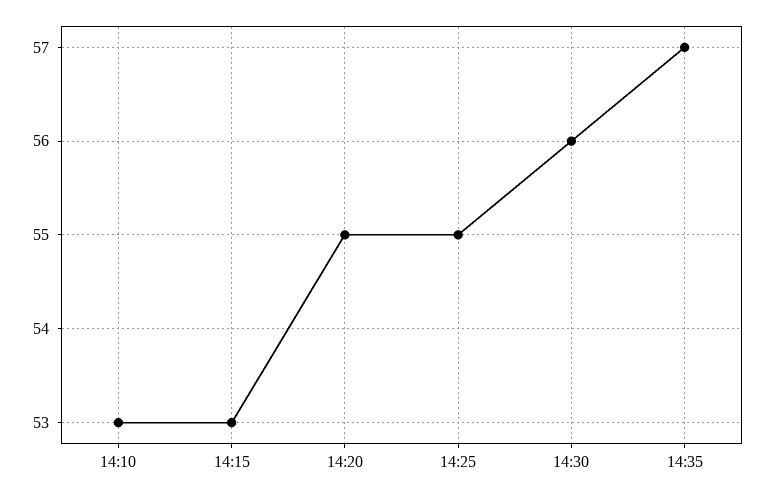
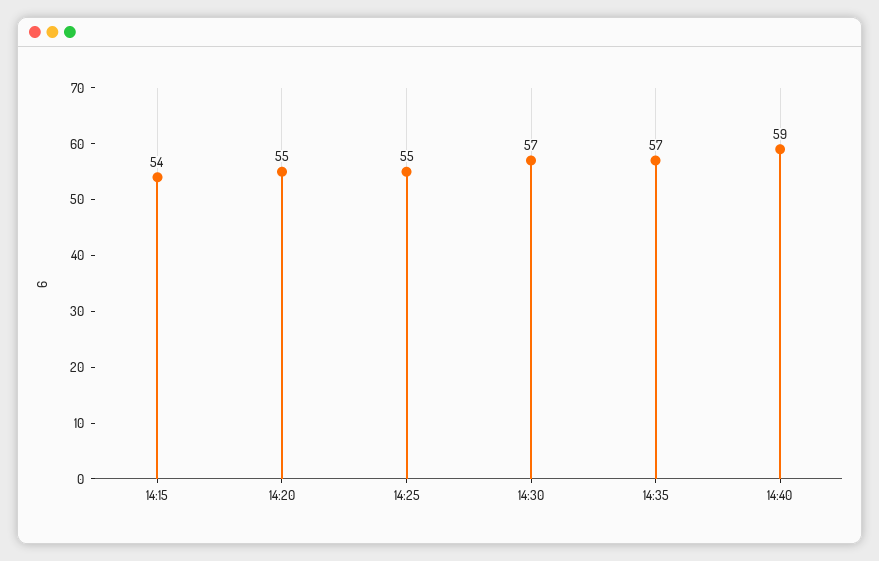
14:10: 53 -> none
14:15: 53 -> 54
14:30: 56 -> 57
14:40: none -> 59

